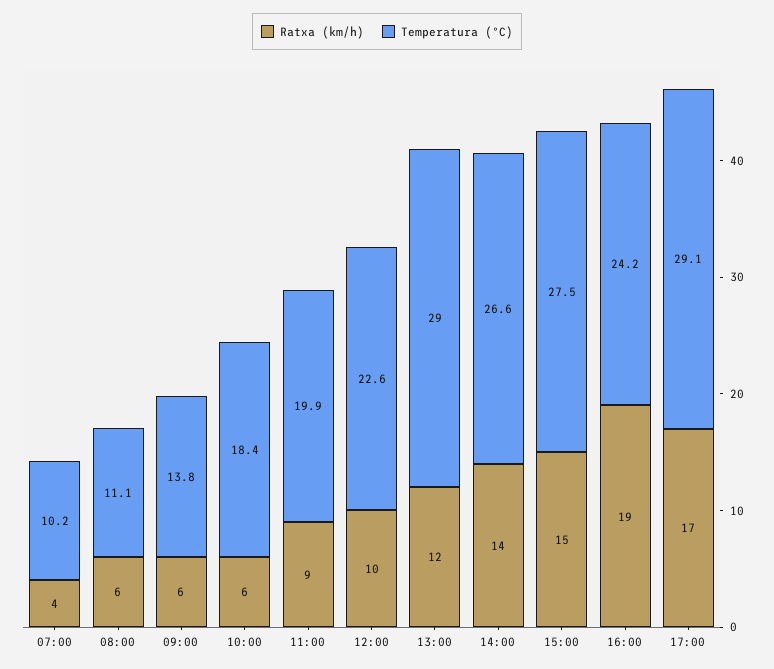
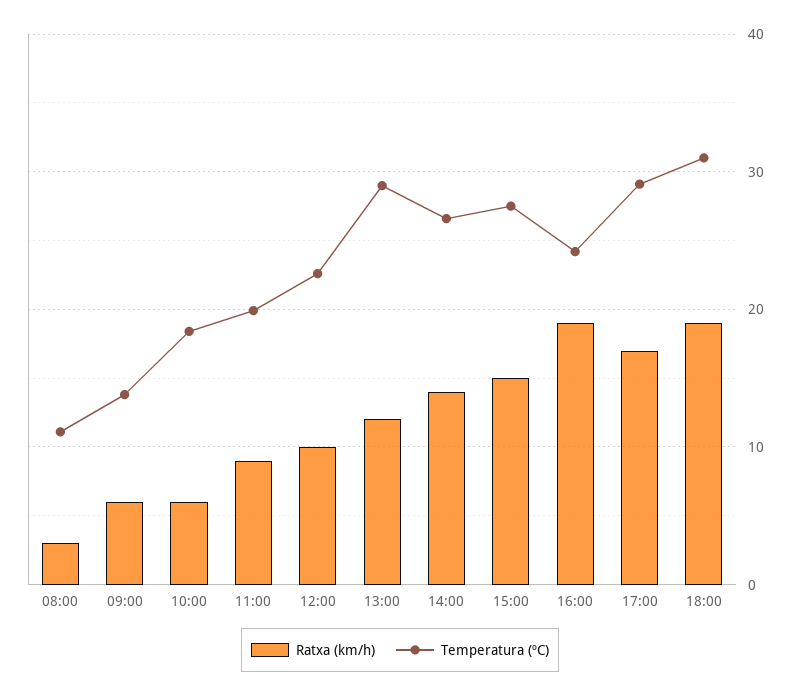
Ratxa (km/h), 07:00: 4 -> none
Temperatura (ºC), 07:00: 10.2 -> none
Ratxa (km/h), 08:00: 6 -> 3
Ratxa (km/h), 18:00: none -> 19
Temperatura (ºC), 18:00: none -> 31

